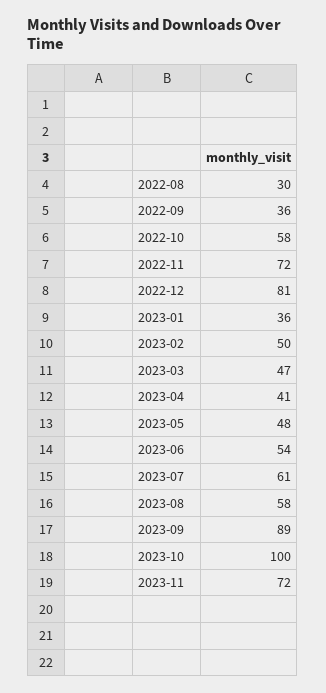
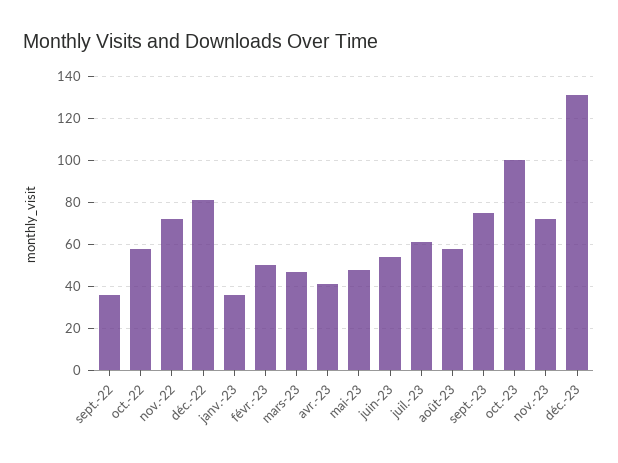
2022-08: 30 -> none
2023-09: 89 -> 75
déc.-23: none -> 130

